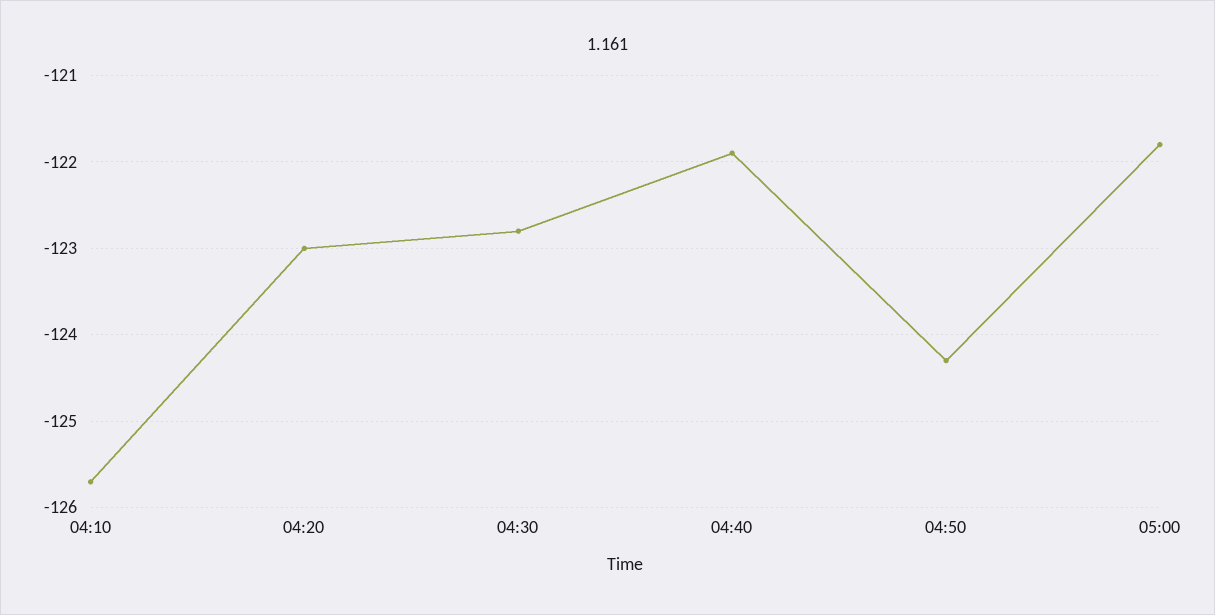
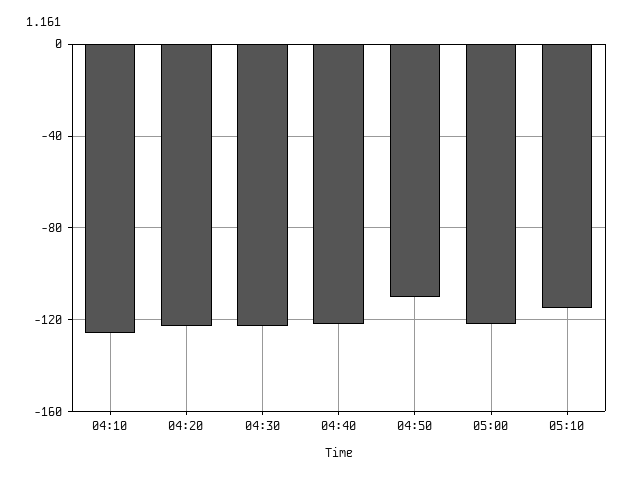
04:50: -124.3 -> -110
05:10: none -> -115

